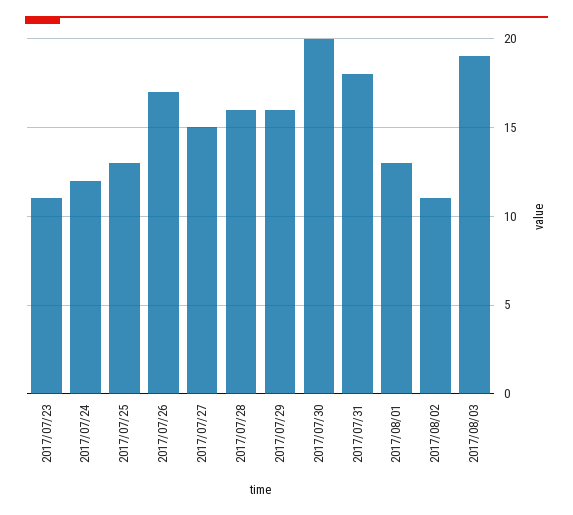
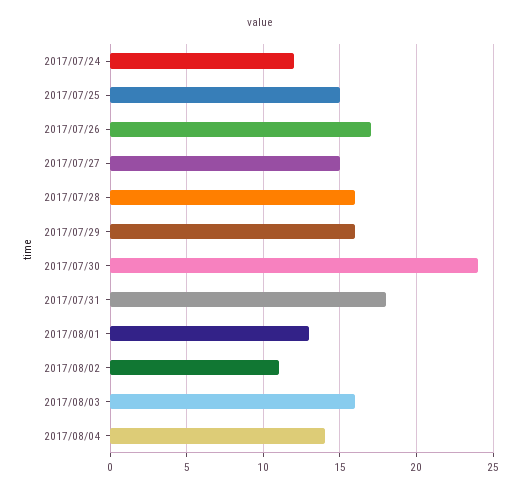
2017/07/23: 11 -> none
2017/07/25: 13 -> 15
2017/07/30: 20 -> 24
2017/08/03: 19 -> 16
2017/08/04: none -> 14

